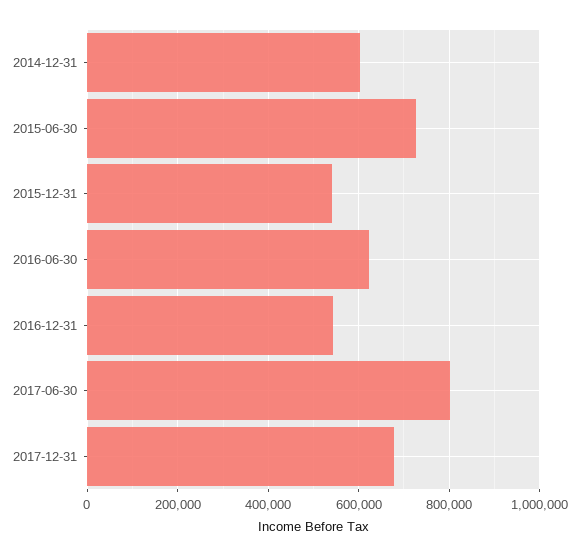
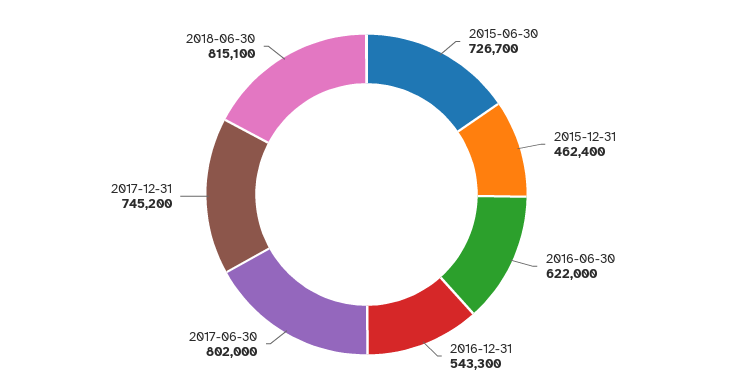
2014-12-31: 600000 -> none
2015-12-31: 540000 -> 462400
2017-12-31: 680000 -> 745200
2018-06-30: none -> 815100

